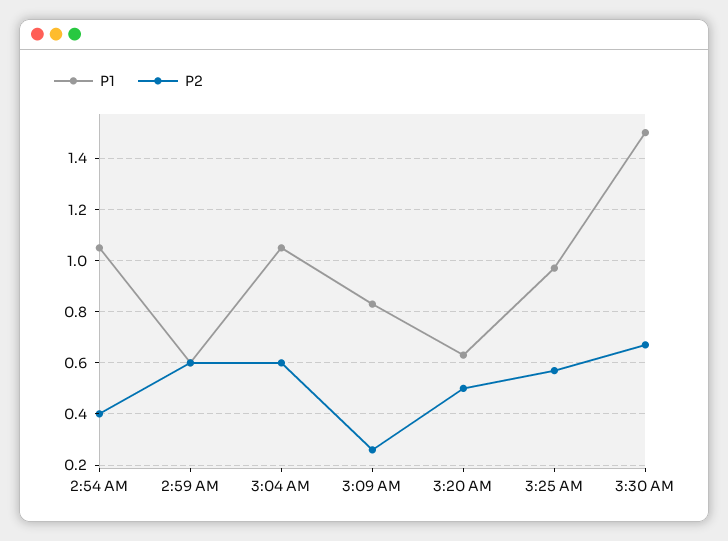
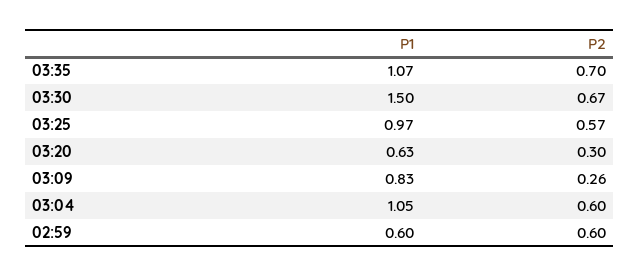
P1, 2:54 AM: 1.05 -> none
P2, 2:54 AM: 0.4 -> none
P2, 3:20 AM: 0.5 -> 0.3
P1, 03:35: none -> 1.07
P2, 03:35: none -> 0.7

